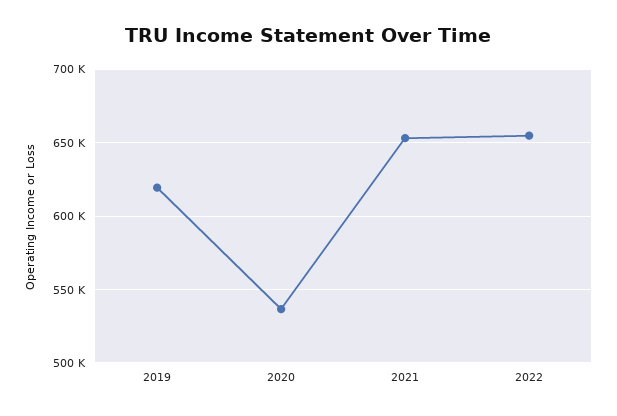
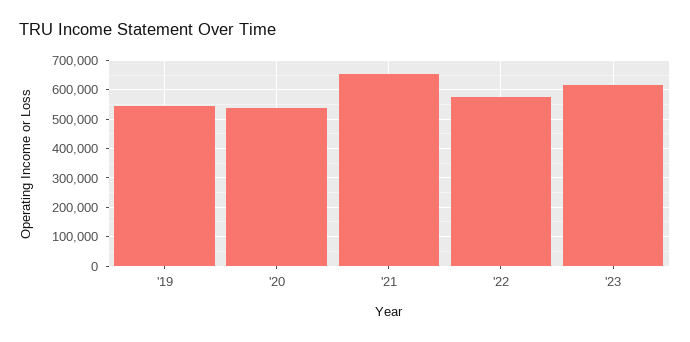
2019: 620000 -> 550000
2022: 655000 -> 575000
'23: none -> 625000

